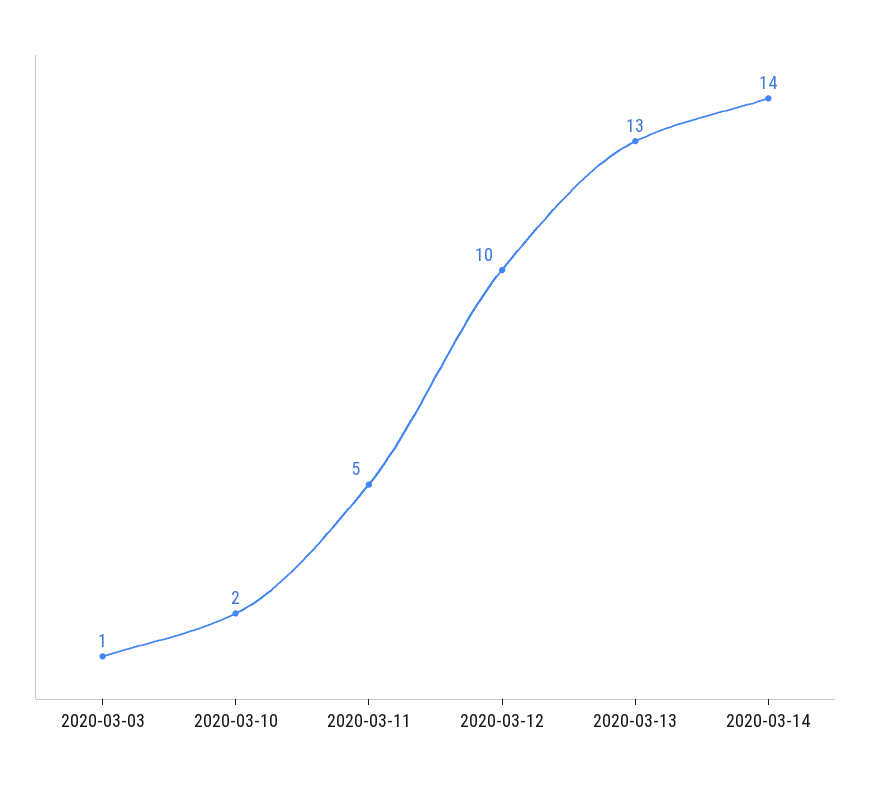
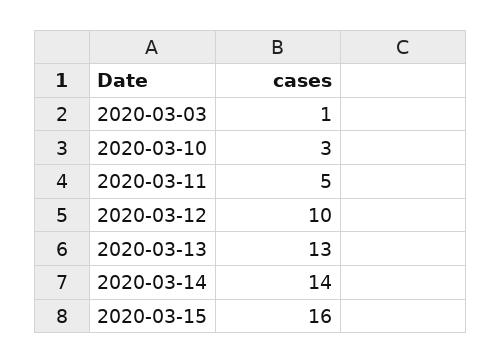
2020-03-10: 2 -> 3
2020-03-15: none -> 16

